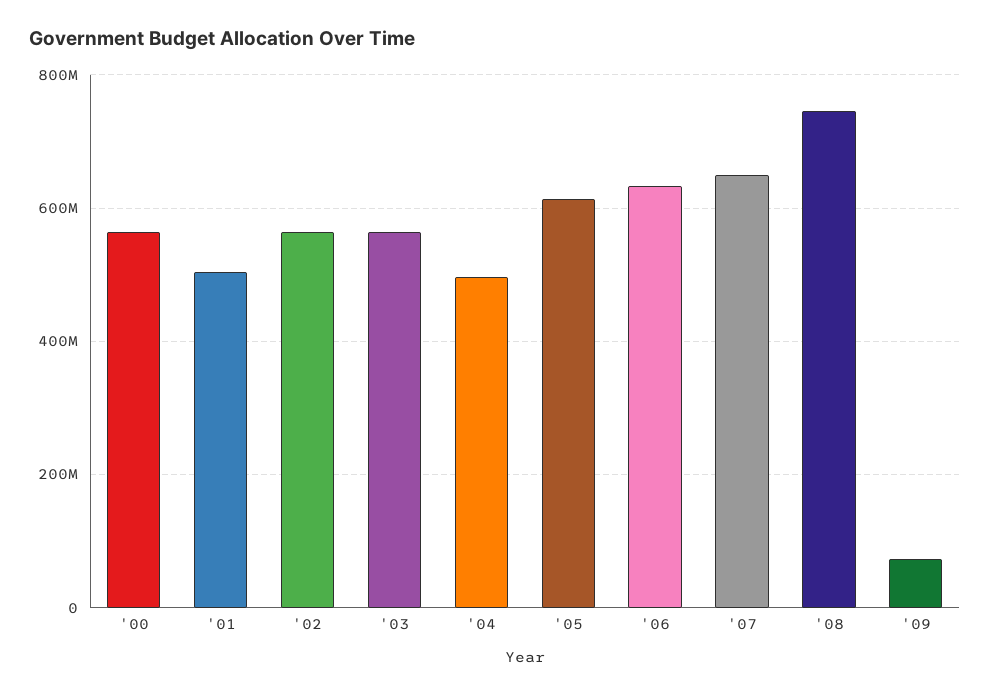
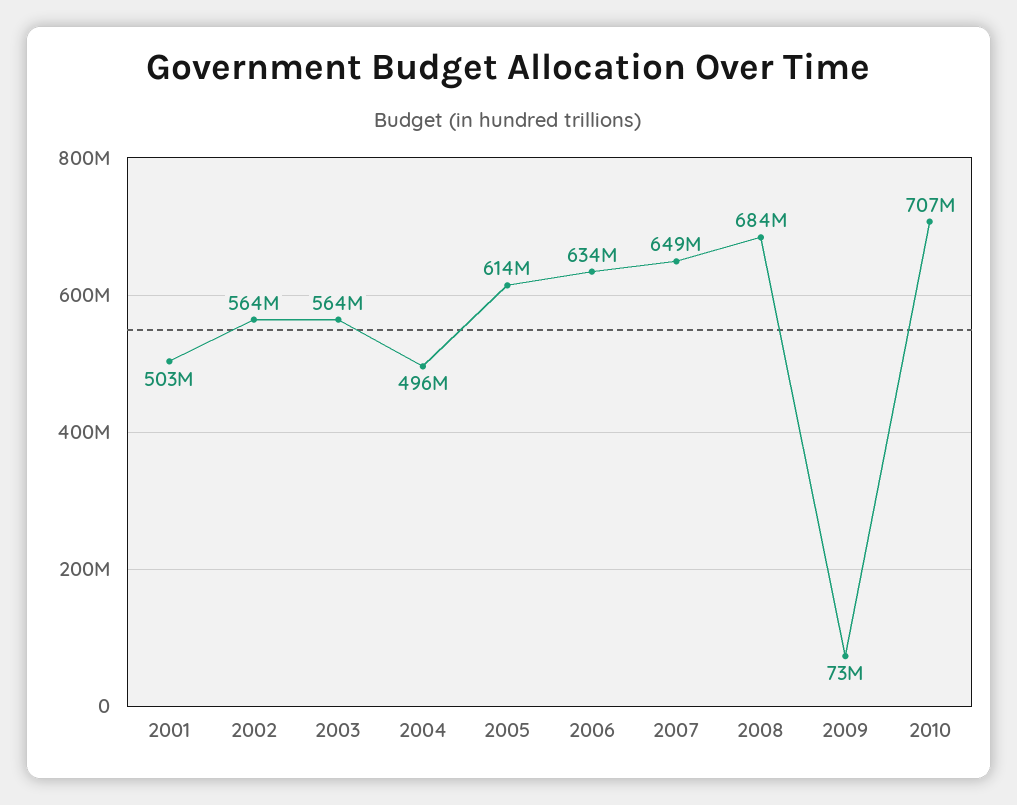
'00: 560000000 -> none
'08: 740000000 -> 684000000
2010: none -> 707000000

